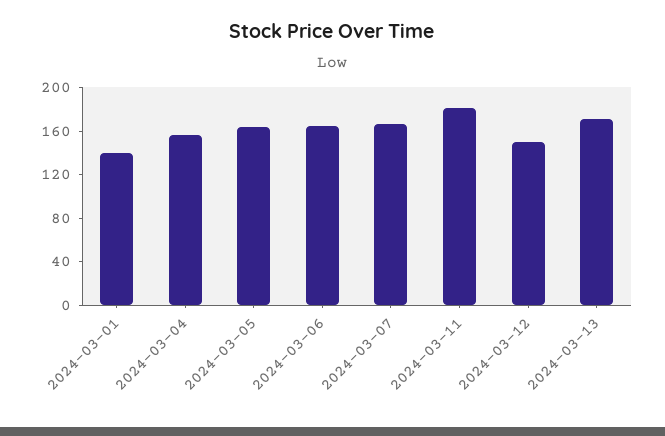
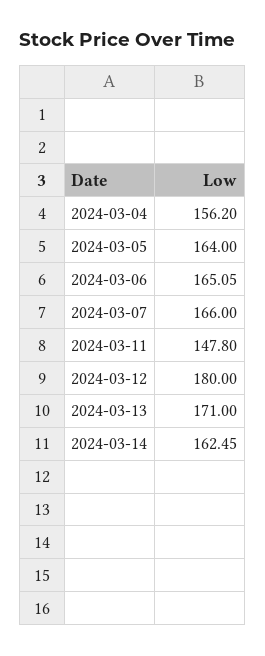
2024-03-01: 140 -> none
2024-03-11: 180 -> 147.8
2024-03-12: 150 -> 180
2024-03-14: none -> 162.45

